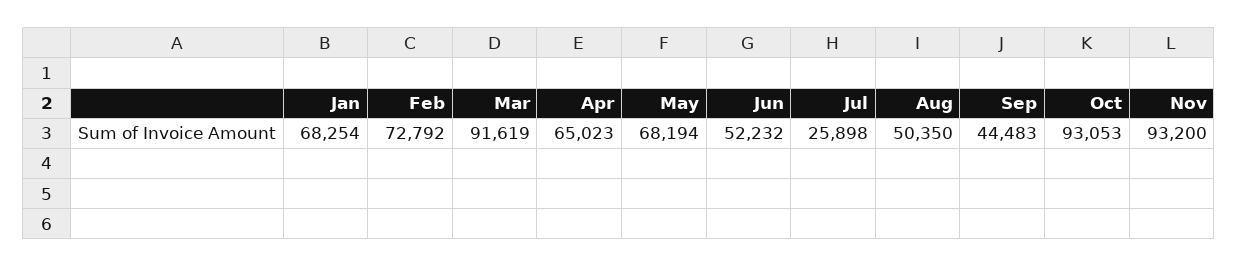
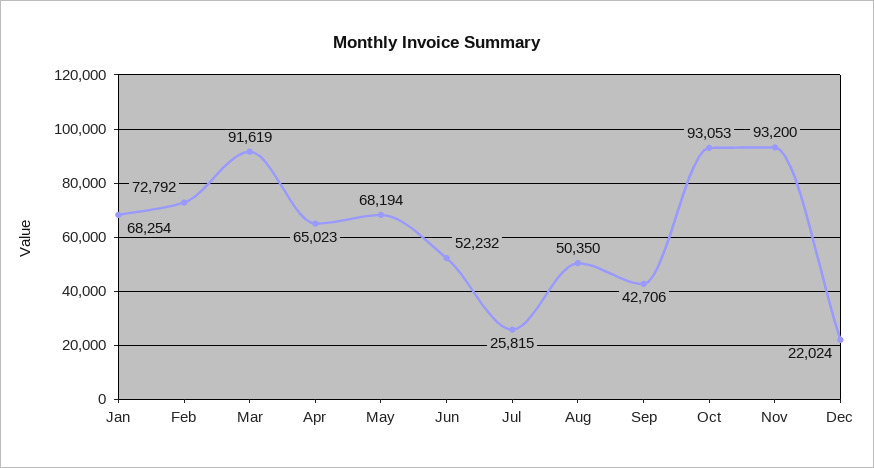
Jul: 25898 -> 25815
Sep: 44483 -> 42706
Dec: none -> 22024

